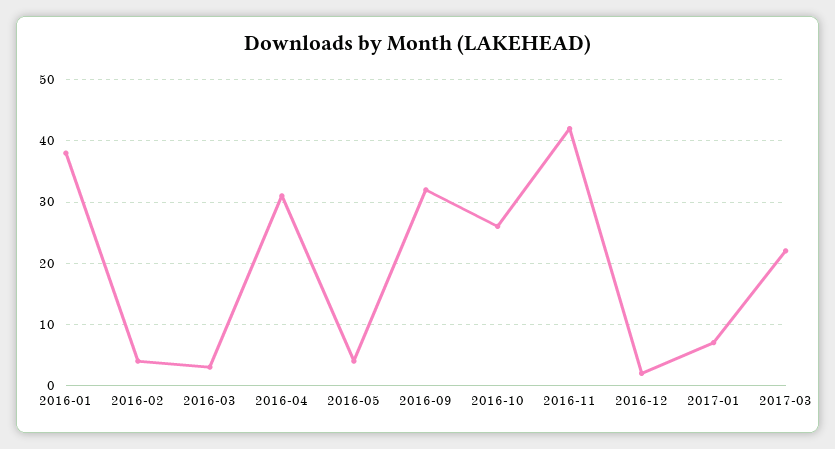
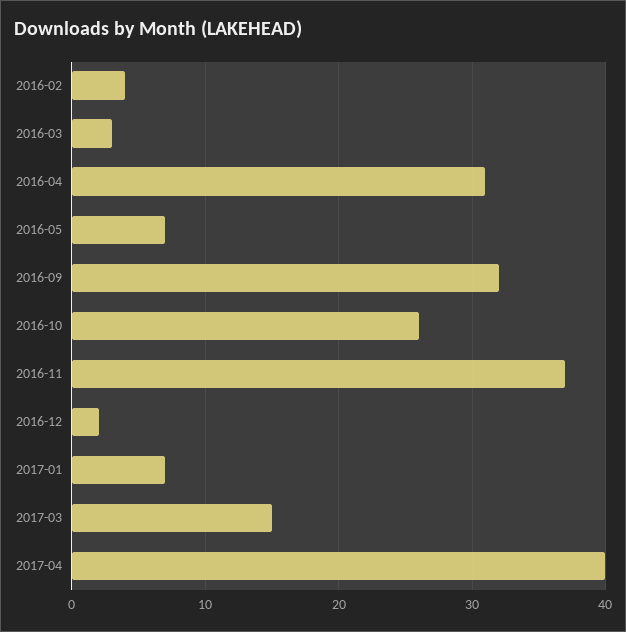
2016-01: 38 -> none
2016-05: 4 -> 7
2016-11: 42 -> 37
2017-03: 22 -> 15
2017-04: none -> 40

